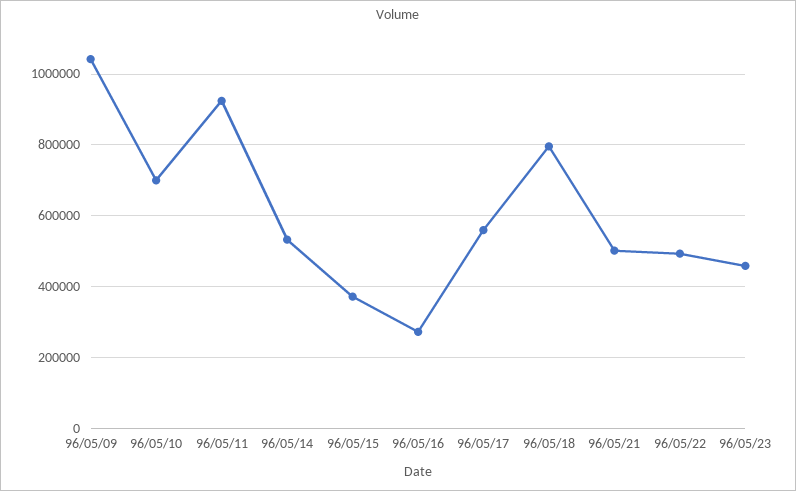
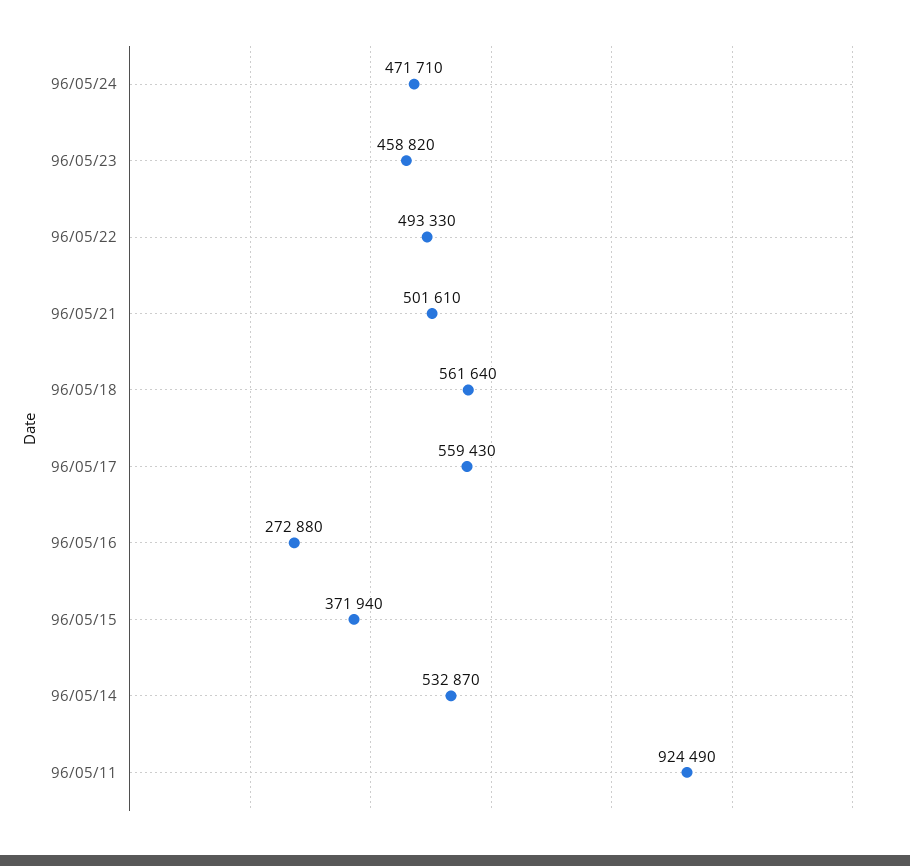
96/05/09: 1040000 -> none
96/05/10: 700000 -> none
96/05/18: 800000 -> 561640
96/05/24: none -> 471710

